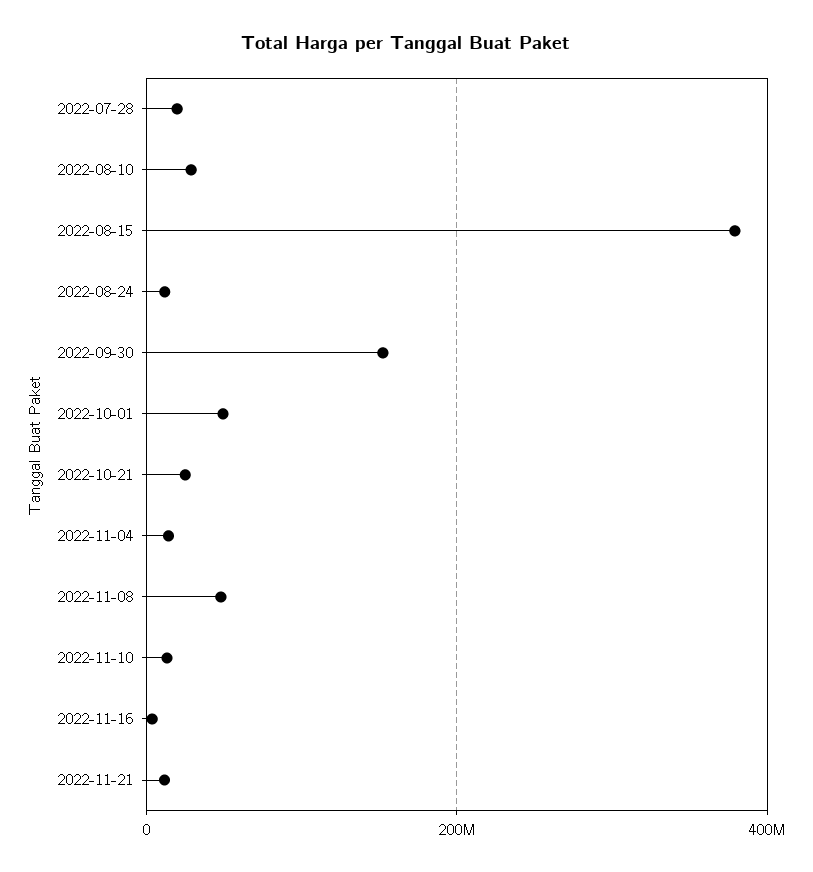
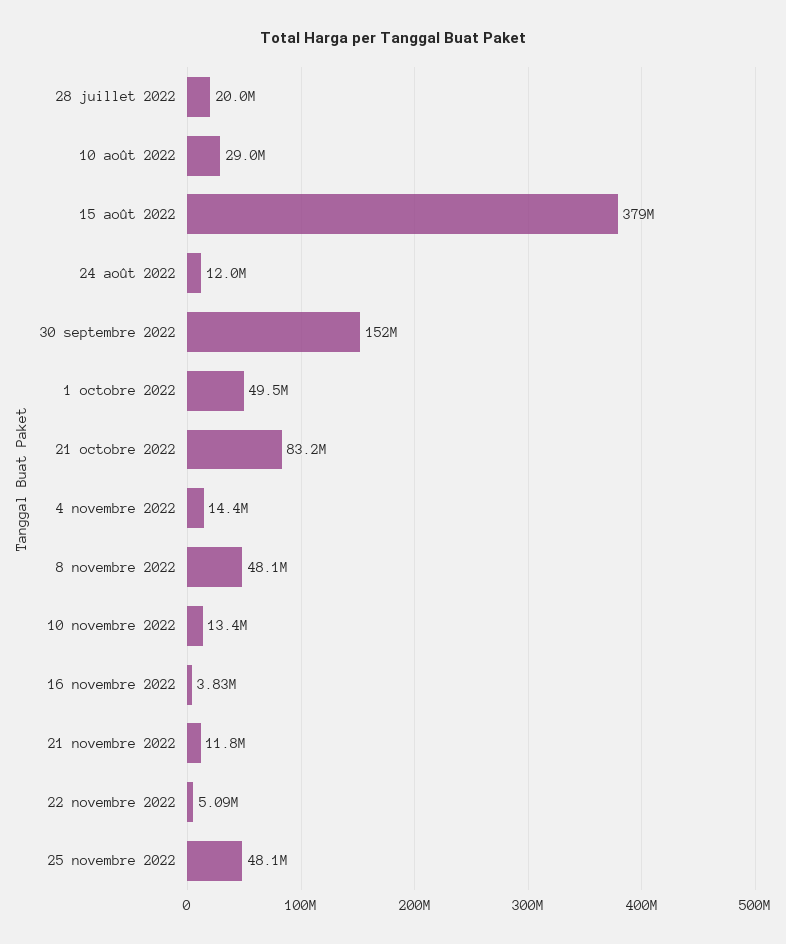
2022-10-21: 20000000 -> 83200000
22 novembre 2022: none -> 5090000
25 novembre 2022: none -> 48100000

